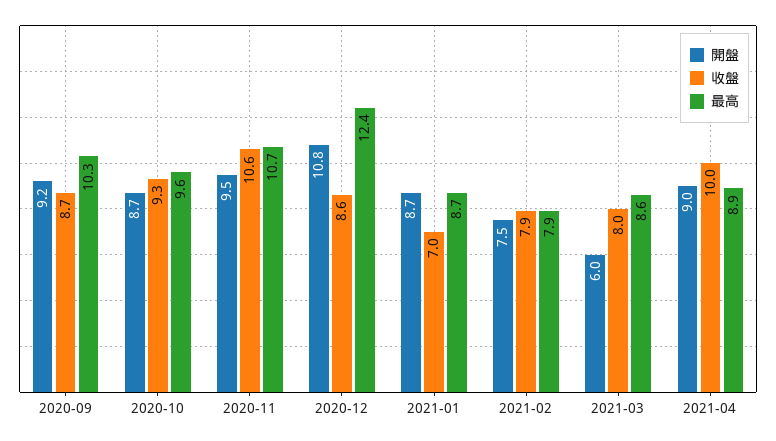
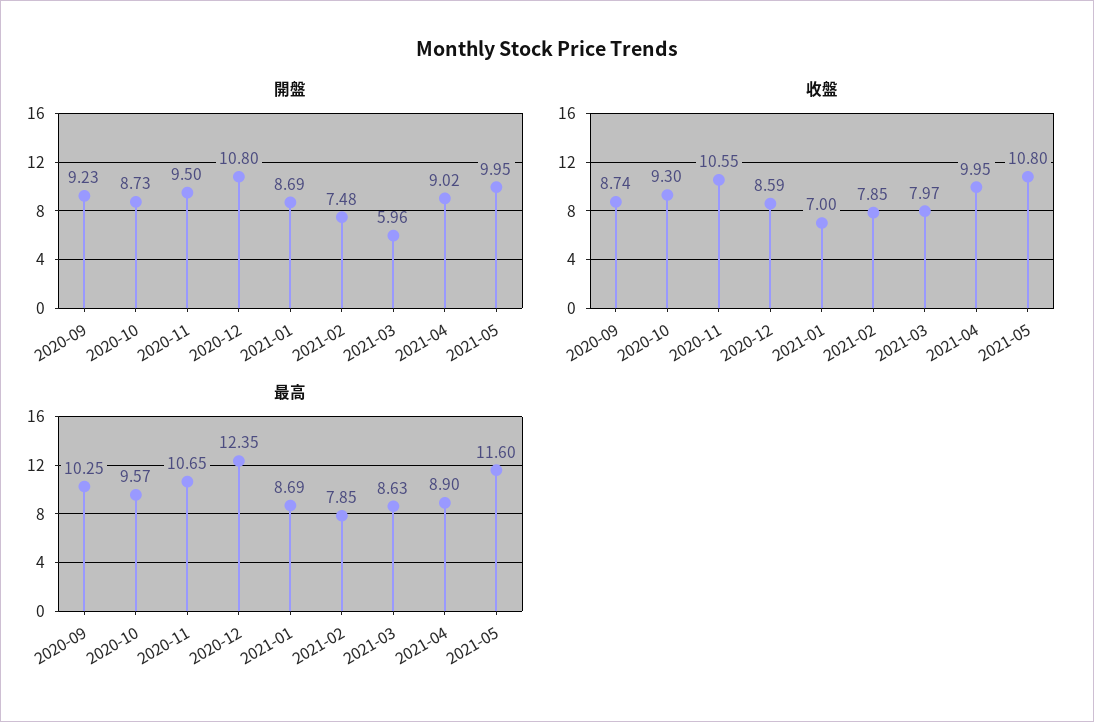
開盤, 2021-05: none -> 9.95
收盤, 2021-05: none -> 10.8
最高, 2021-05: none -> 11.6

